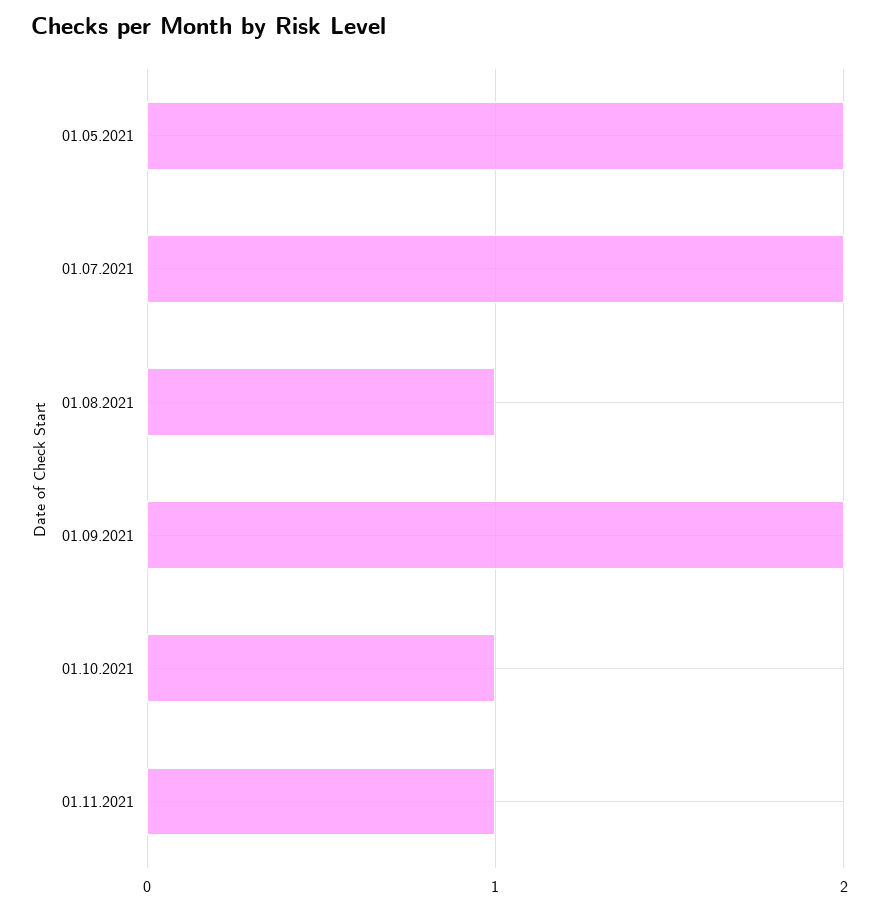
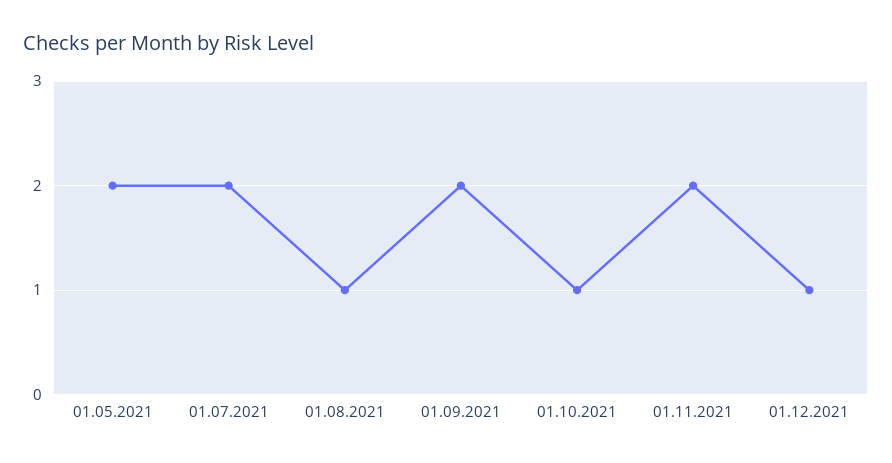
01.11.2021: 1 -> 2
01.12.2021: none -> 1

